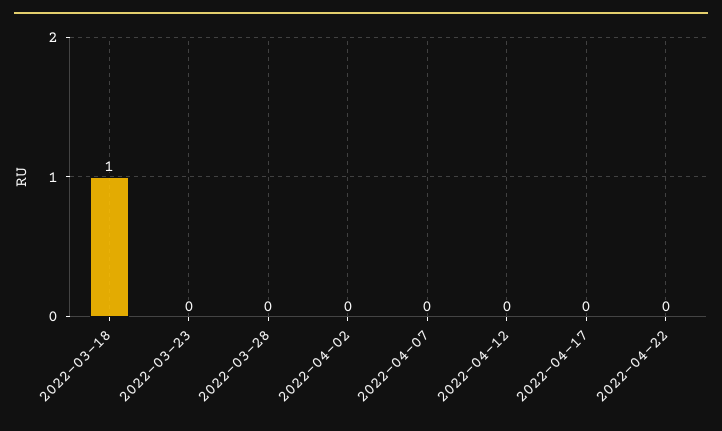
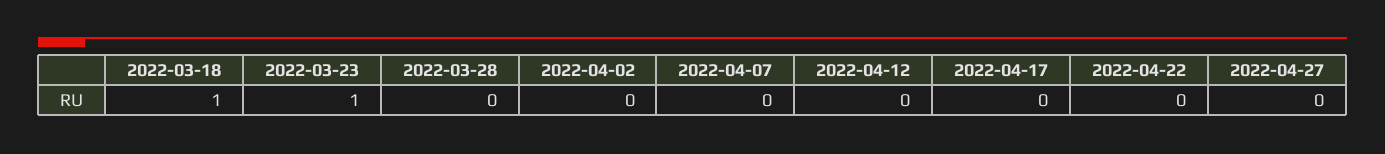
2022-03-23: 0 -> 1
2022-04-27: none -> 0

